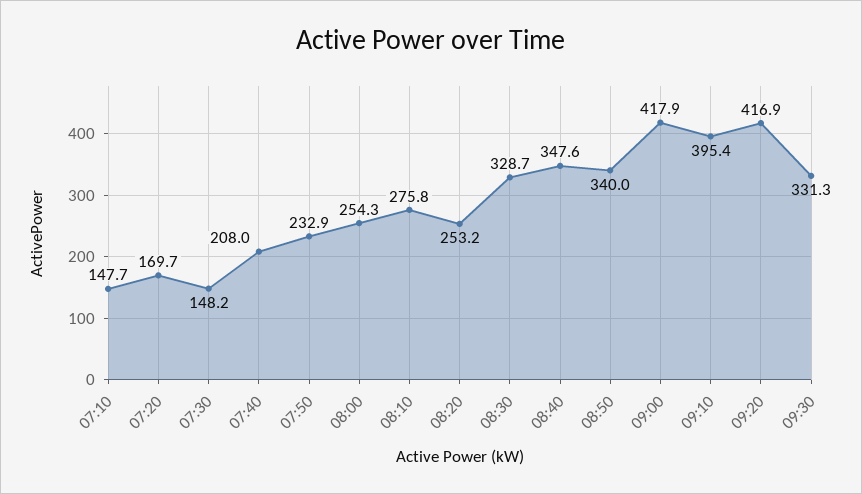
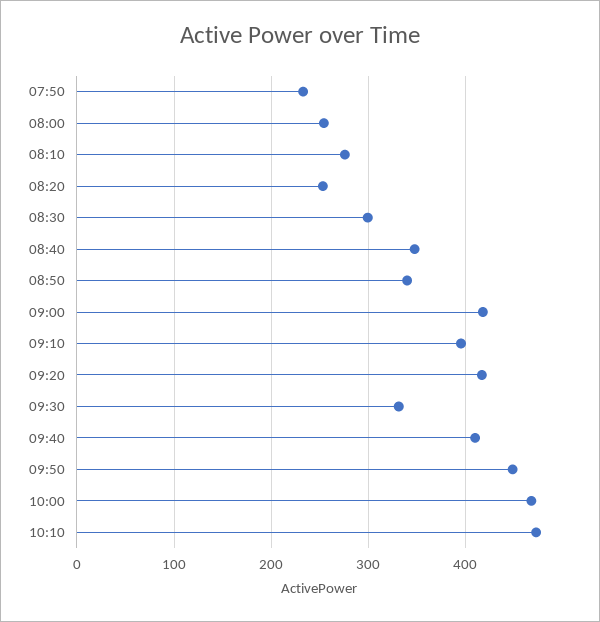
07:10: 147.7 -> none
07:20: 169.7 -> none
07:30: 148.2 -> none
07:40: 208 -> none
08:30: 328.7 -> 300
09:40: none -> 410
09:50: none -> 450
10:00: none -> 470
10:10: none -> 470

